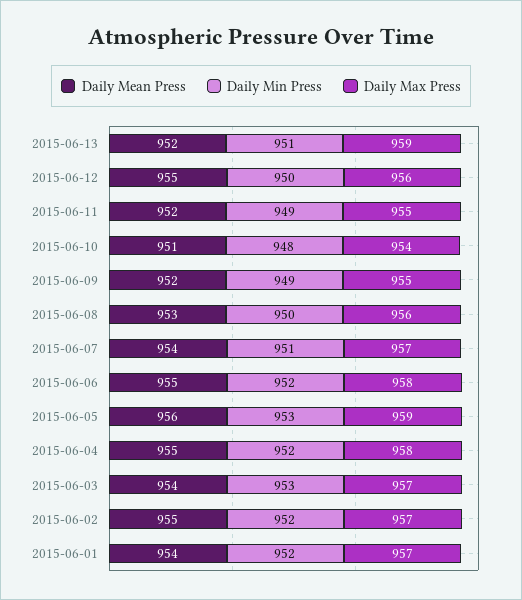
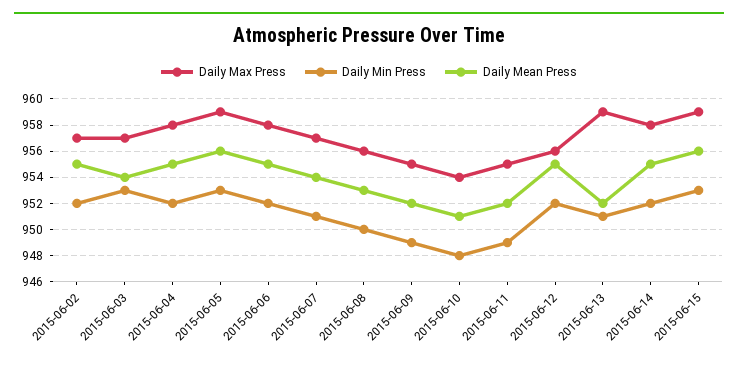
Daily Min Press, 2015-06-12: 950 -> 952
Daily Mean Press, 2015-06-01: 954 -> none
Daily Min Press, 2015-06-01: 952 -> none
Daily Max Press, 2015-06-01: 957 -> none
Daily Max Press, 2015-06-14: none -> 958
Daily Min Press, 2015-06-14: none -> 952
Daily Mean Press, 2015-06-14: none -> 955
Daily Max Press, 2015-06-15: none -> 959
Daily Min Press, 2015-06-15: none -> 953
Daily Mean Press, 2015-06-15: none -> 956

